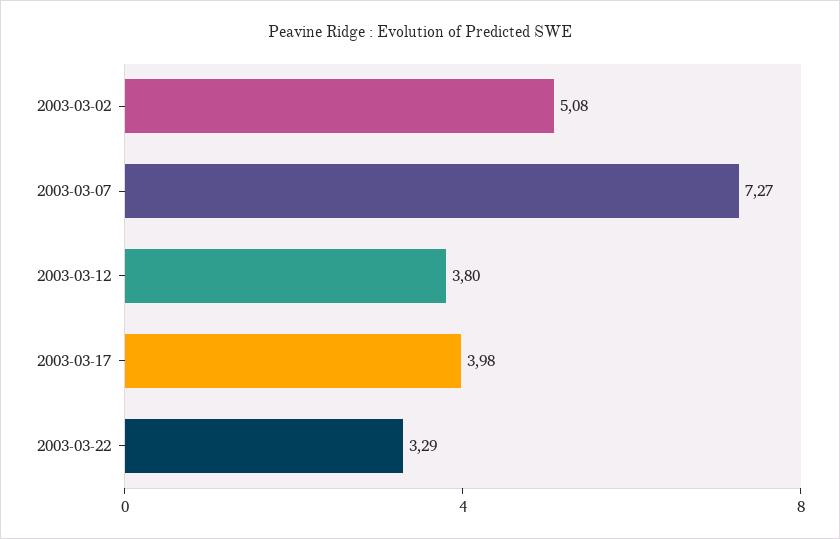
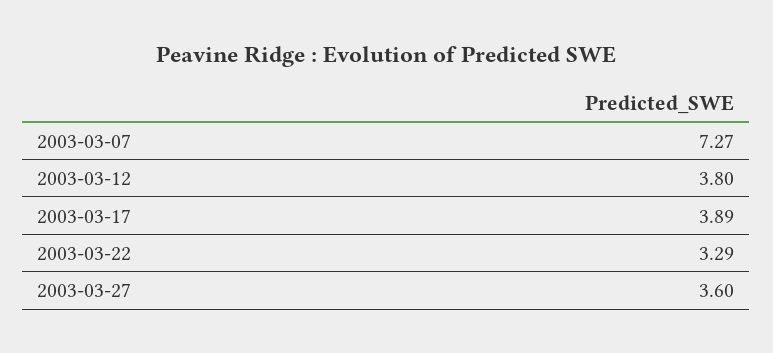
2003-03-02: 5.08 -> none
2003-03-17: 3.98 -> 3.89
2003-03-27: none -> 3.6

